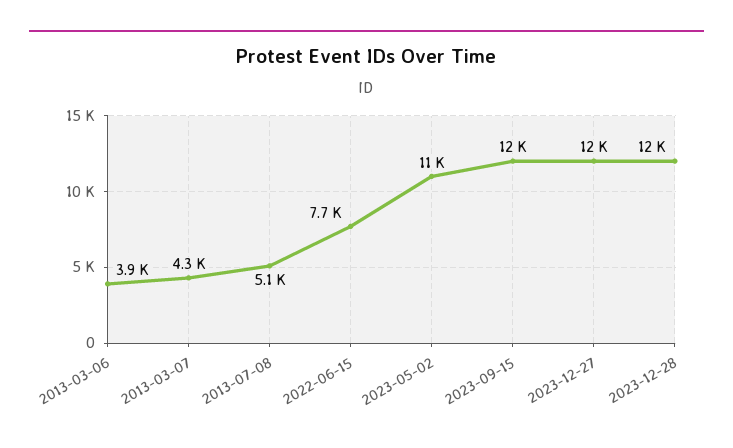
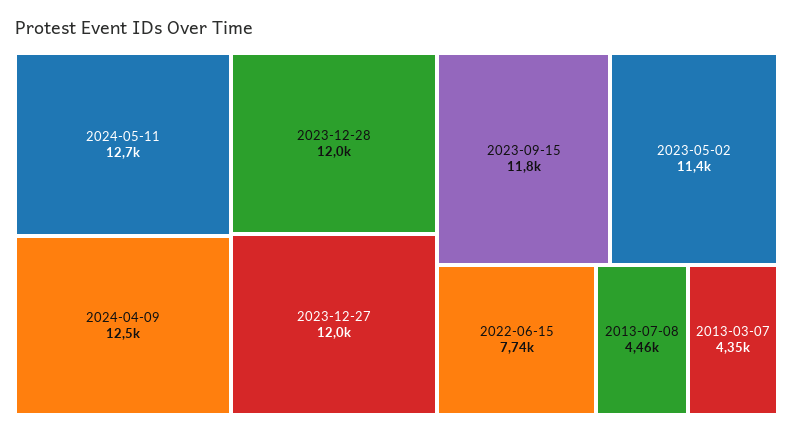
2013-03-06: 3900 -> none
2013-07-08: 5100 -> 4460
2024-05-11: none -> 12700
2024-04-09: none -> 12500

